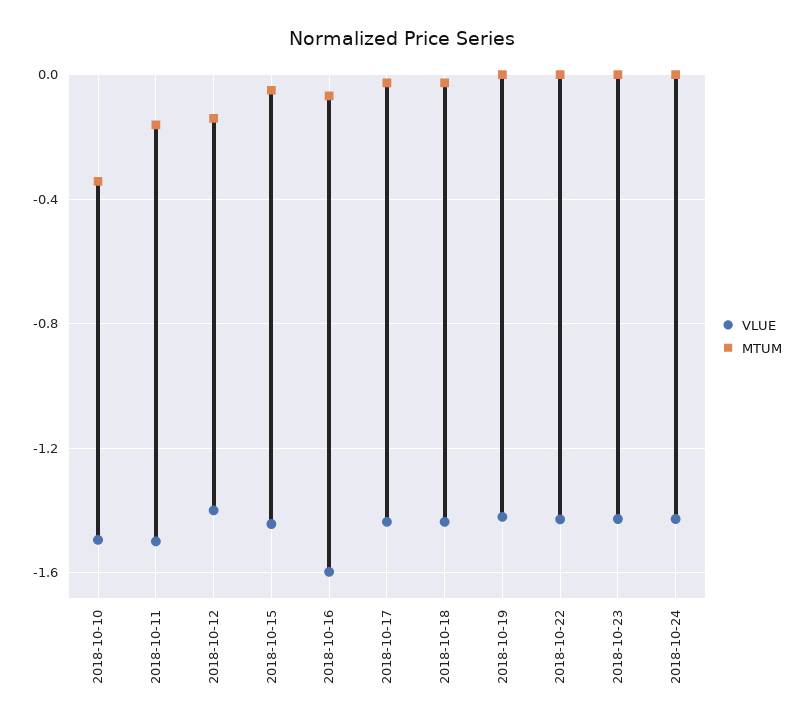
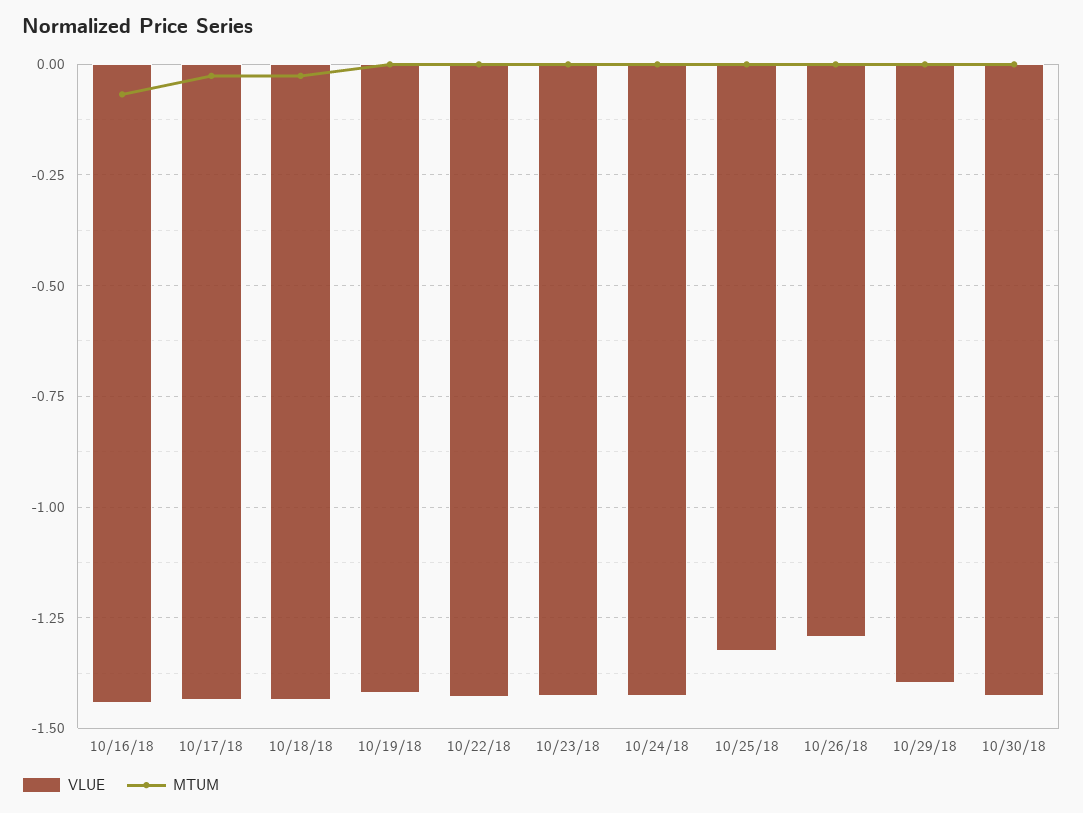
VLUE, 2018-10-10: -1.5 -> none
MTUM, 2018-10-10: -0.35 -> none
VLUE, 2018-10-11: -1.5 -> none
MTUM, 2018-10-11: -0.15 -> none
VLUE, 2018-10-12: -1.4 -> none
MTUM, 2018-10-12: -0.15 -> none
VLUE, 2018-10-15: -1.45 -> none
MTUM, 2018-10-15: -0.05 -> none
VLUE, 2018-10-16: -1.6 -> -1.45
VLUE, 10/25/18: none -> -1.325
MTUM, 10/25/18: none -> 0
VLUE, 10/26/18: none -> -1.3
MTUM, 10/26/18: none -> 0
VLUE, 10/29/18: none -> -1.4
MTUM, 10/29/18: none -> 0
VLUE, 10/30/18: none -> -1.425
MTUM, 10/30/18: none -> 0

